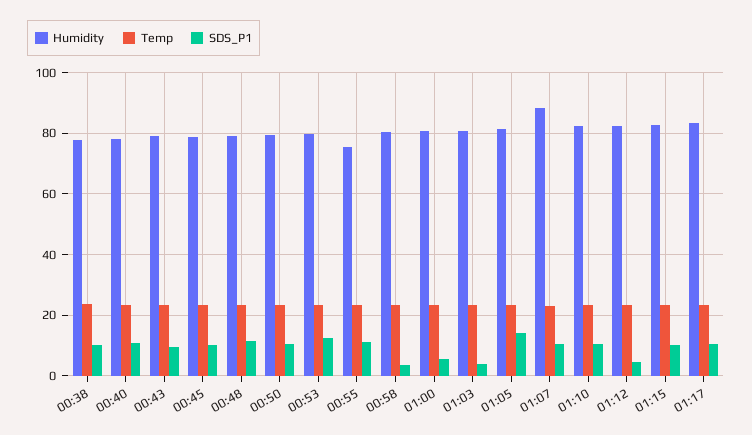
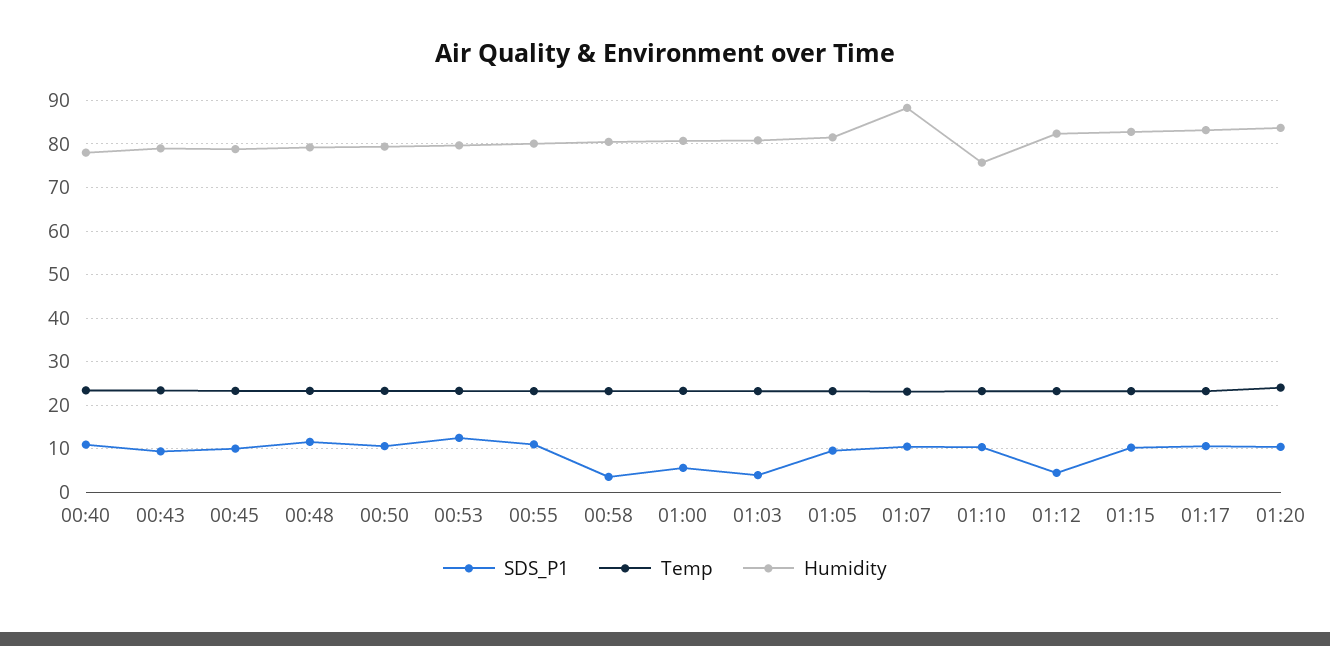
Humidity, 00:38: 78 -> none
Temp, 00:38: 24 -> none
SDS_P1, 00:38: 10 -> none
Humidity, 00:55: 76 -> 80
SDS_P1, 01:05: 14 -> 10
Humidity, 01:10: 82 -> 76
SDS_P1, 01:20: none -> 10
Temp, 01:20: none -> 24
Humidity, 01:20: none -> 84

